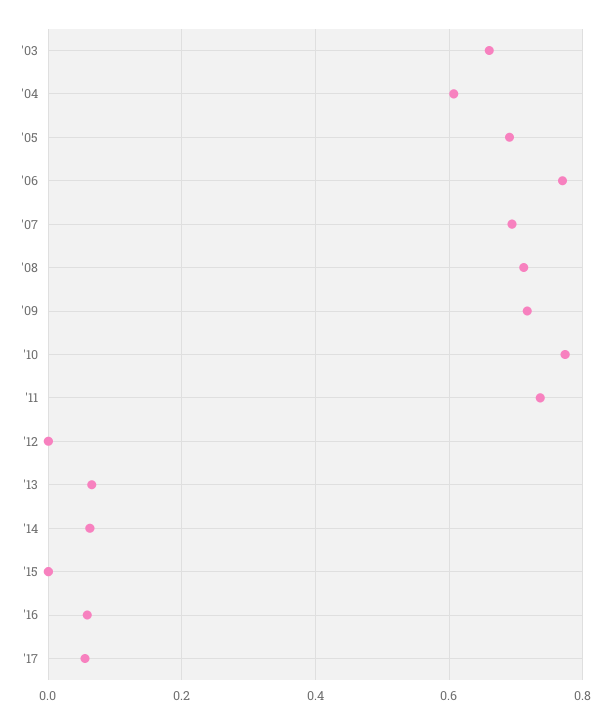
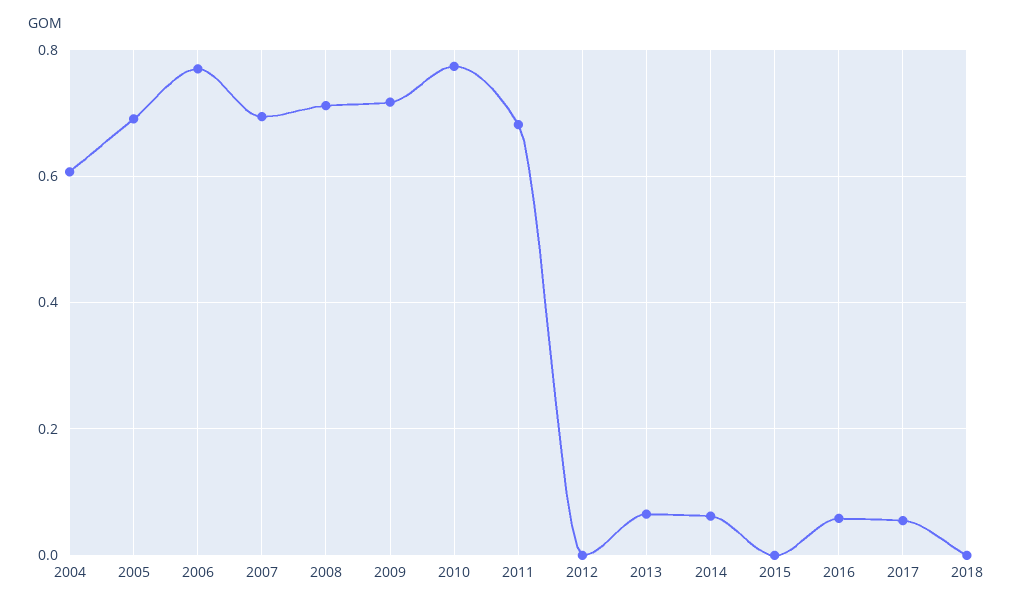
'03: 0.66 -> none
'11: 0.74 -> 0.68
2018: none -> 0

